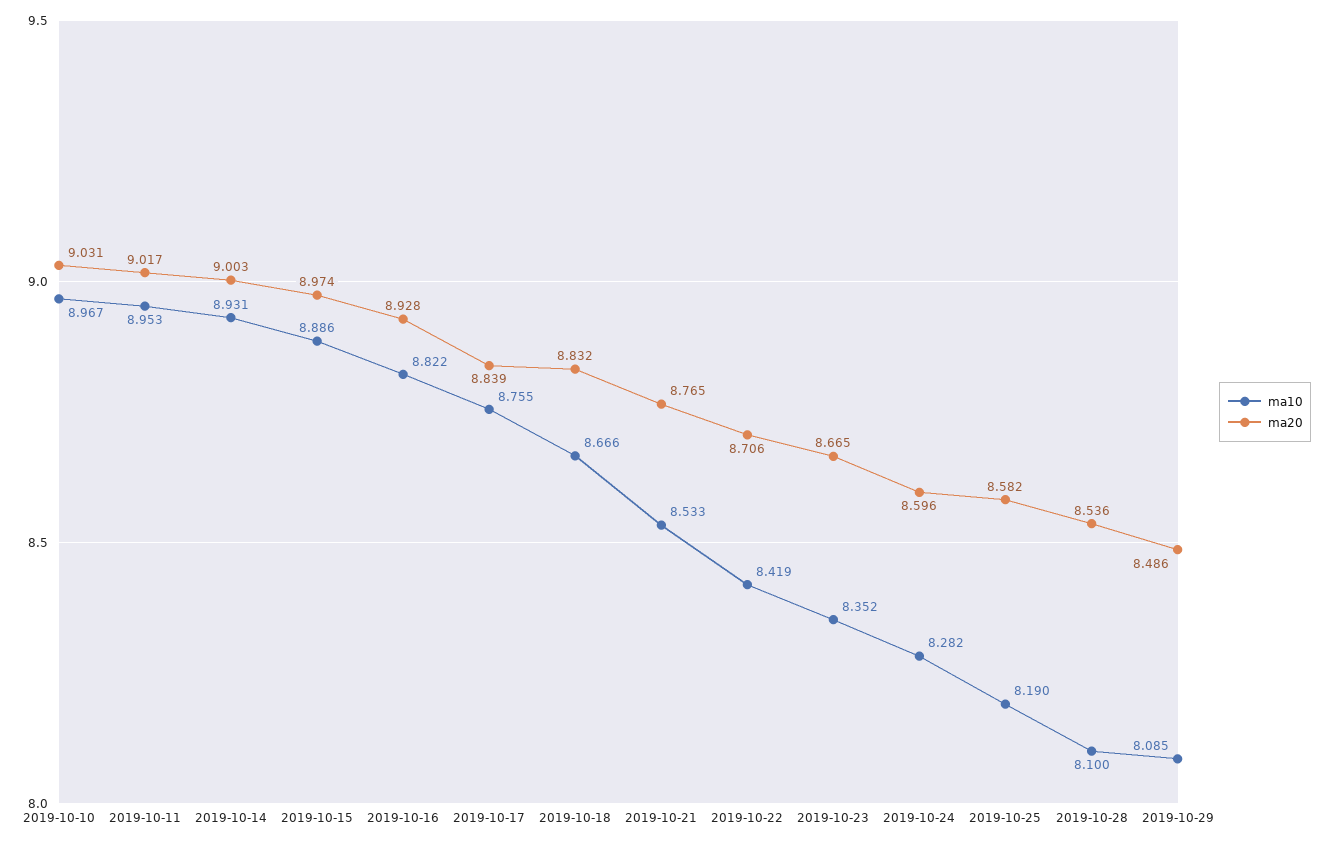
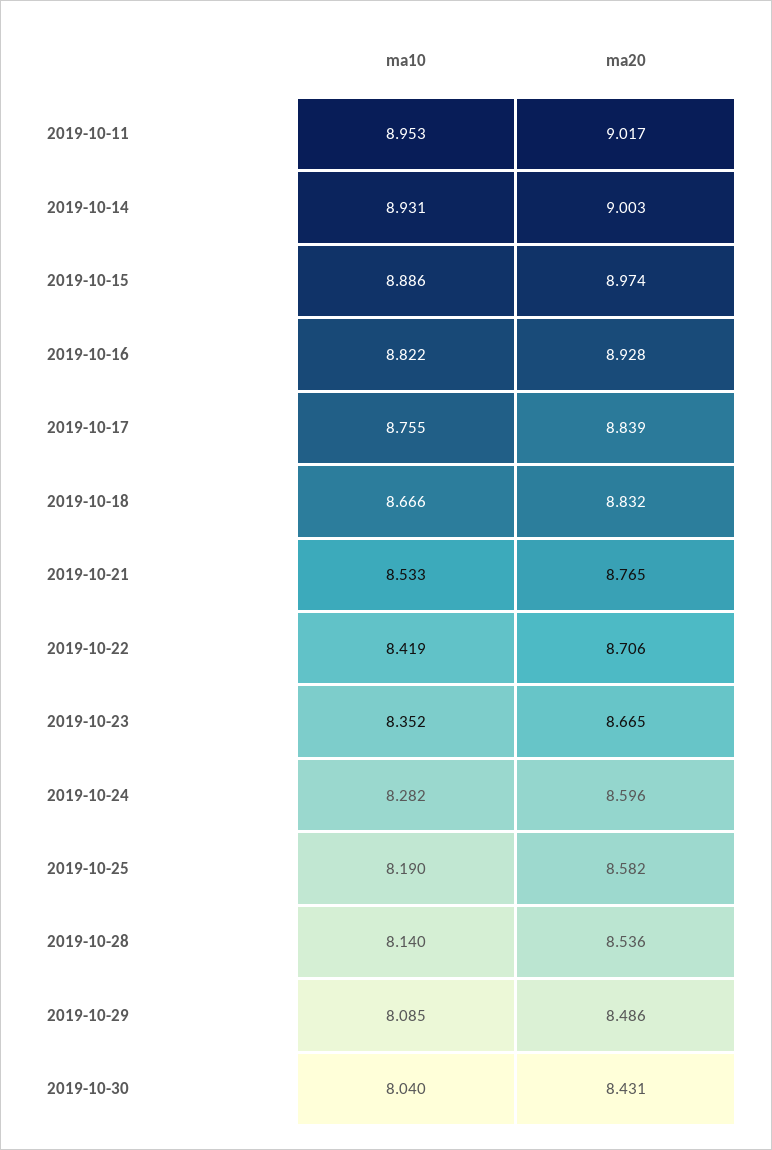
ma10, 2019-10-10: 8.967 -> none
ma20, 2019-10-10: 9.031 -> none
ma10, 2019-10-28: 8.1 -> 8.14
ma10, 2019-10-30: none -> 8.04
ma20, 2019-10-30: none -> 8.431

